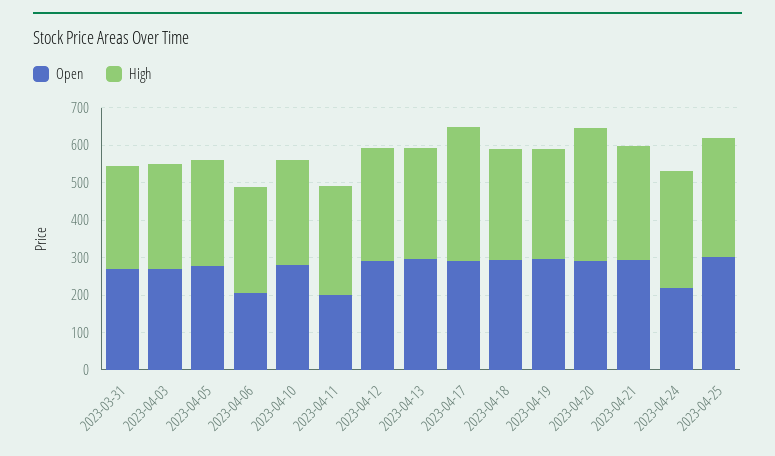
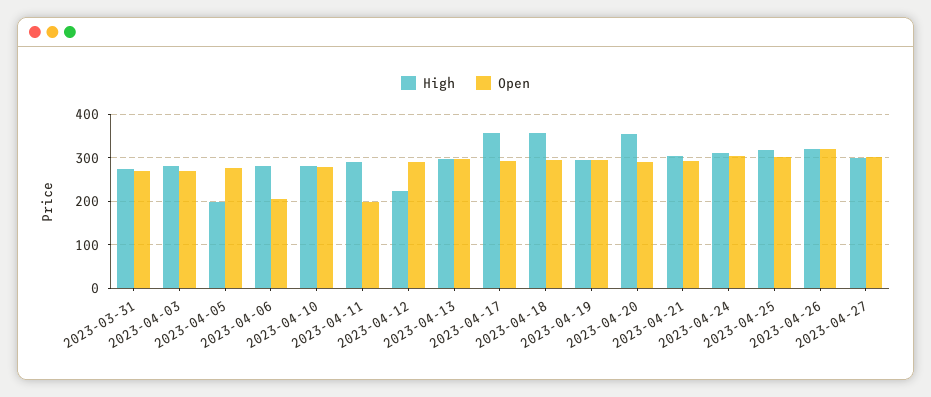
High, 2023-04-05: 275 -> 200
High, 2023-04-12: 300 -> 220
High, 2023-04-18: 300 -> 360
Open, 2023-04-24: 225 -> 300
High, 2023-04-26: none -> 320
Open, 2023-04-26: none -> 320
High, 2023-04-27: none -> 300
Open, 2023-04-27: none -> 300

